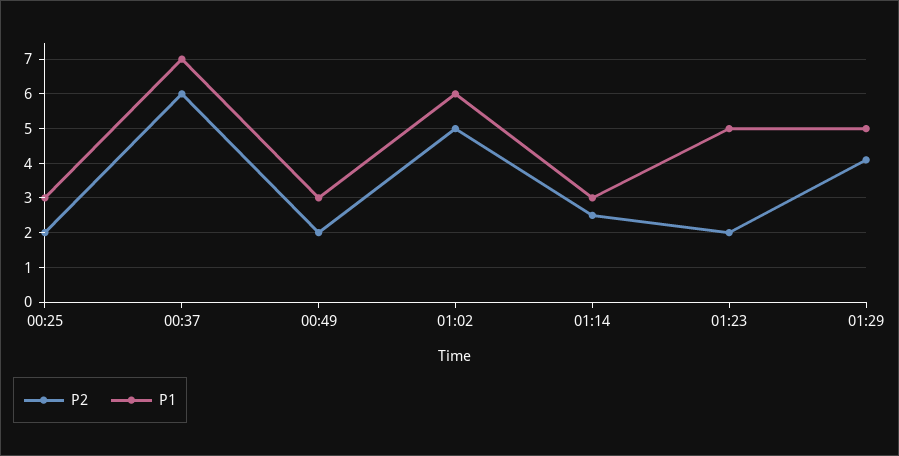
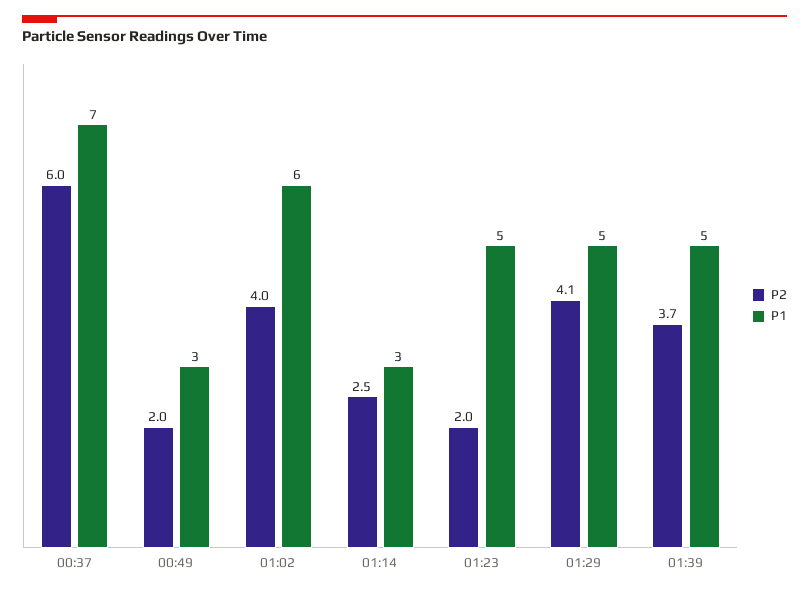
P2, 00:25: 2 -> none
P1, 00:25: 3 -> none
P2, 01:02: 5 -> 4
P2, 01:39: none -> 3.7
P1, 01:39: none -> 5

